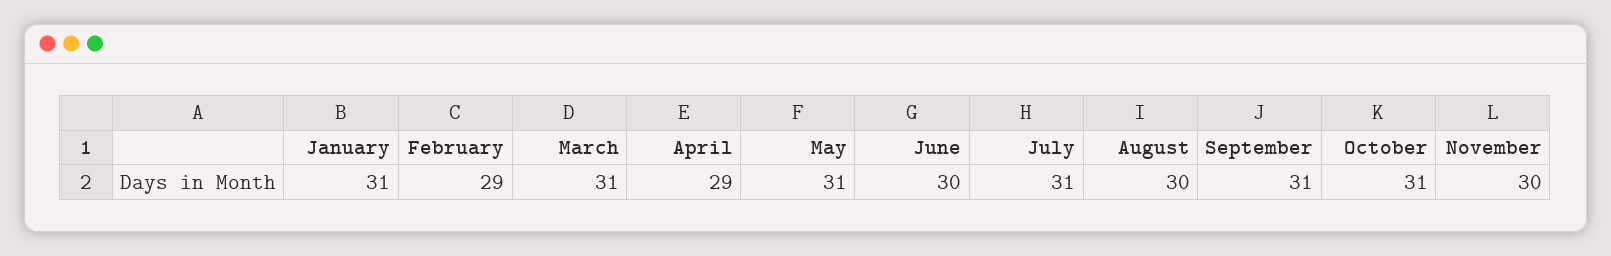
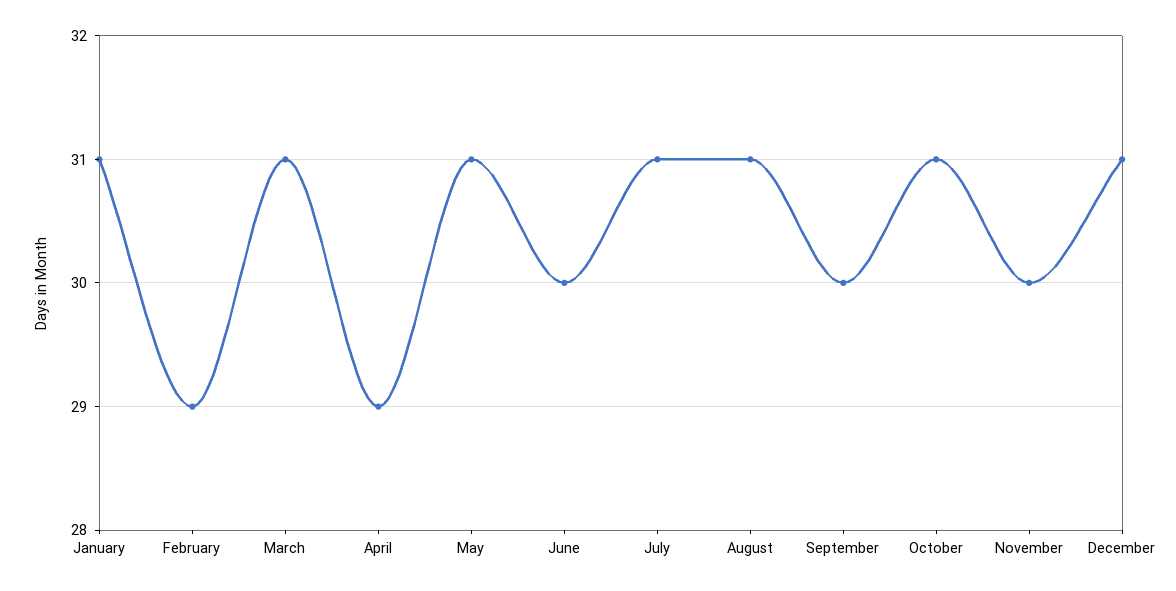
August: 30 -> 31
September: 31 -> 30
December: none -> 31

